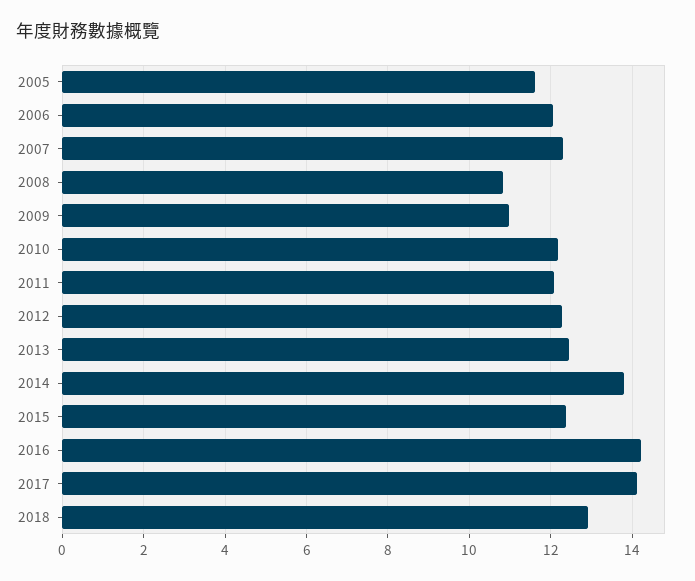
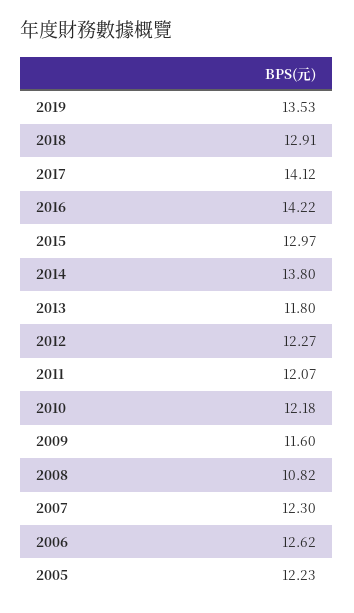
2005: 11.6 -> 12.23
2006: 12 -> 12.62
2009: 11 -> 11.6
2013: 12.4 -> 11.8
2015: 12.4 -> 12.97
2019: none -> 13.53

